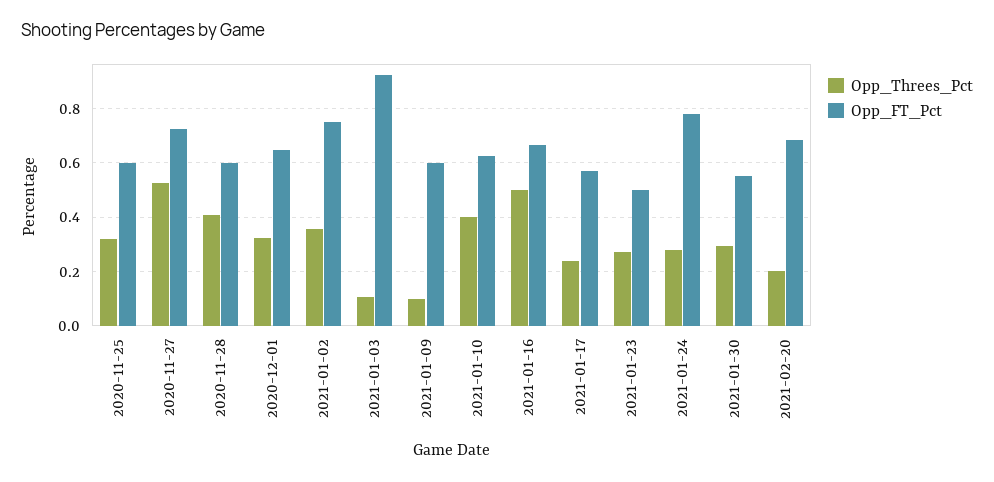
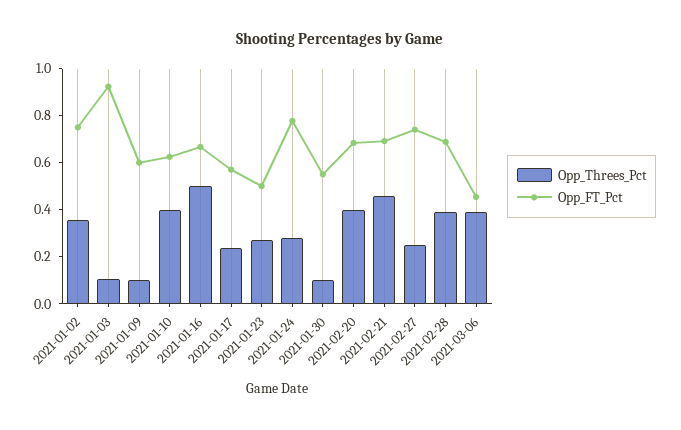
Opp_Threes_Pct, 2020-11-25: 0.325 -> none
Opp_FT_Pct, 2020-11-25: 0.6 -> none
Opp_Threes_Pct, 2020-11-27: 0.525 -> none
Opp_FT_Pct, 2020-11-27: 0.725 -> none
Opp_Threes_Pct, 2020-11-28: 0.4 -> none
Opp_FT_Pct, 2020-11-28: 0.6 -> none
Opp_Threes_Pct, 2020-12-01: 0.325 -> none
Opp_FT_Pct, 2020-12-01: 0.65 -> none
Opp_Threes_Pct, 2021-01-30: 0.3 -> 0.1
Opp_Threes_Pct, 2021-02-20: 0.2 -> 0.4
Opp_Threes_Pct, 2021-02-21: none -> 0.45
Opp_FT_Pct, 2021-02-21: none -> 0.7
Opp_Threes_Pct, 2021-02-27: none -> 0.25
Opp_FT_Pct, 2021-02-27: none -> 0.75
Opp_Threes_Pct, 2021-02-28: none -> 0.4
Opp_FT_Pct, 2021-02-28: none -> 0.7
Opp_Threes_Pct, 2021-03-06: none -> 0.4
Opp_FT_Pct, 2021-03-06: none -> 0.45

